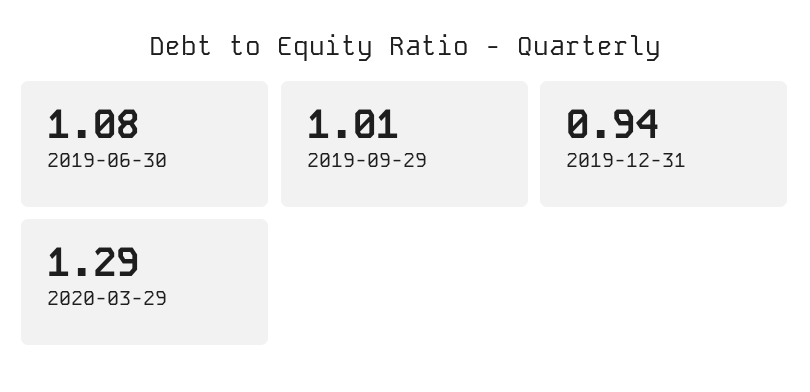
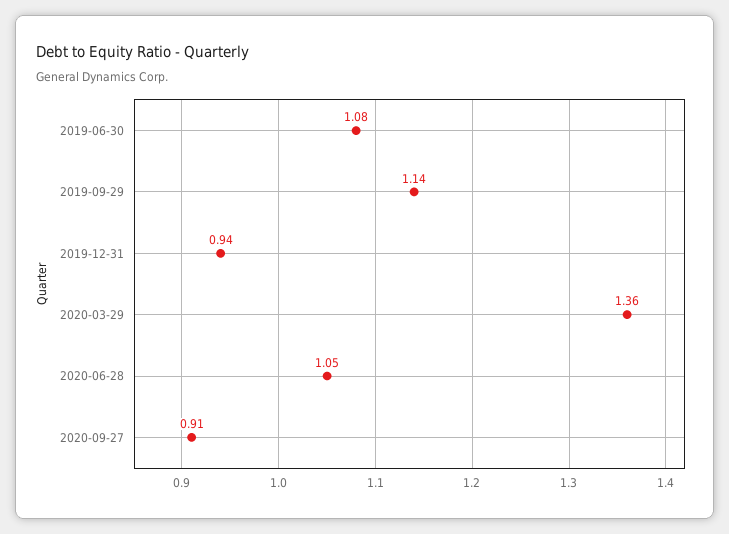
2019-09-29: 1.01 -> 1.14
2020-03-29: 1.29 -> 1.36
2020-06-28: none -> 1.05
2020-09-27: none -> 0.91

